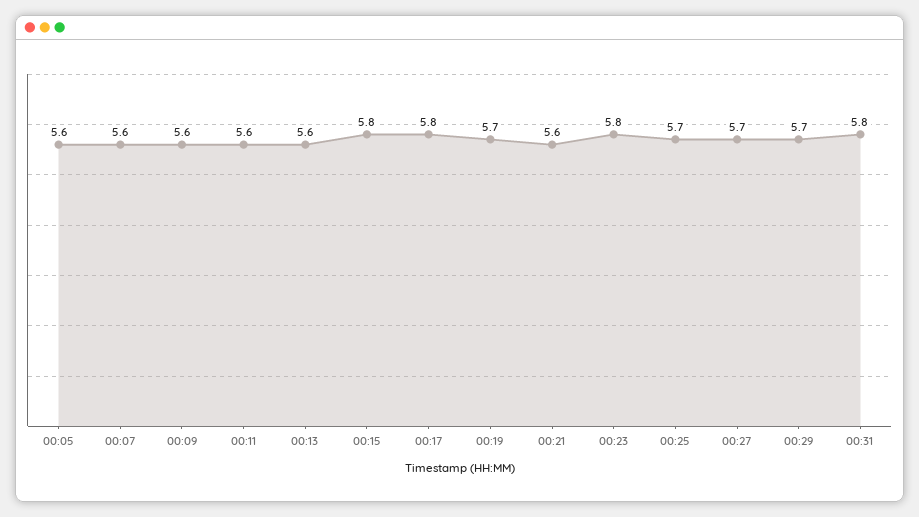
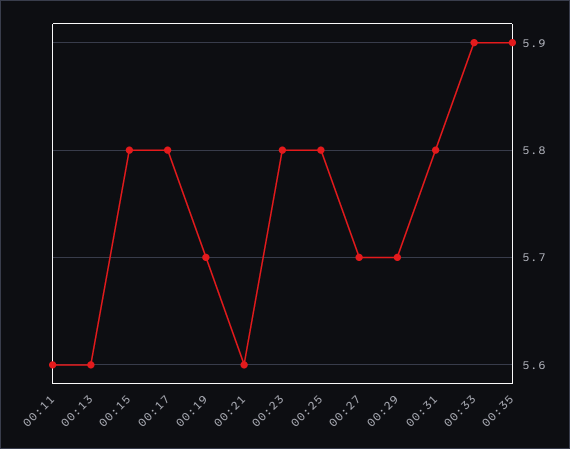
00:05: 5.6 -> none
00:07: 5.6 -> none
00:09: 5.6 -> none
00:25: 5.7 -> 5.8
00:33: none -> 5.9
00:35: none -> 5.9

